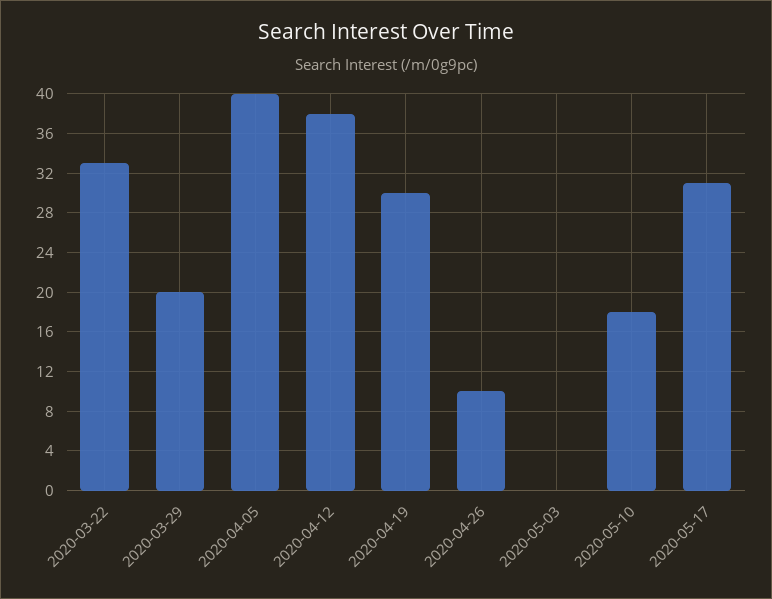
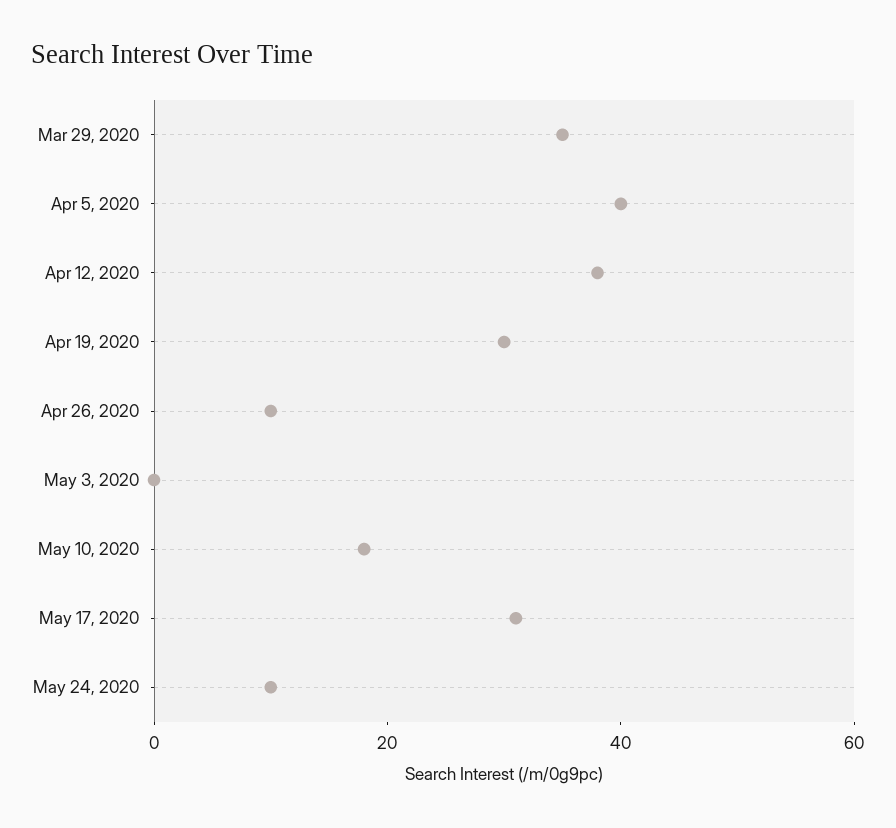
2020-03-22: 33 -> none
2020-03-29: 20 -> 35
May 24, 2020: none -> 10

